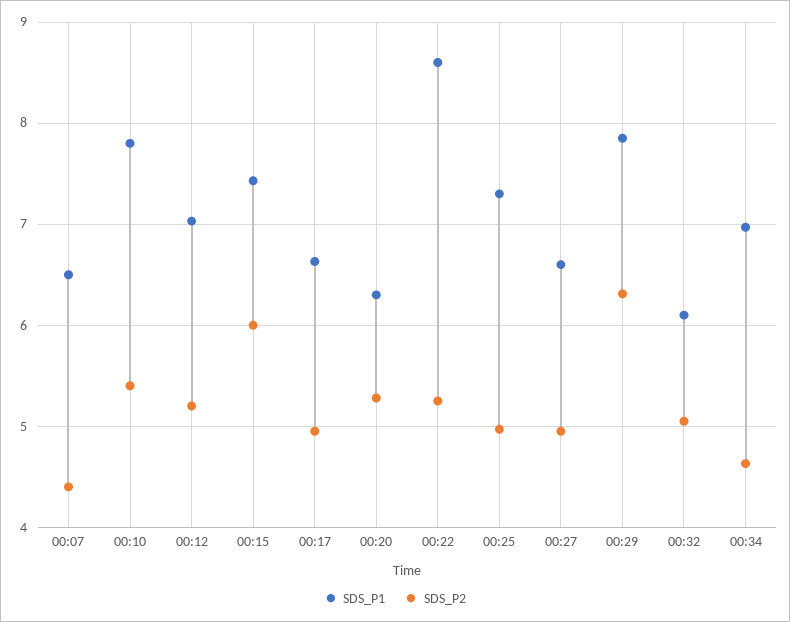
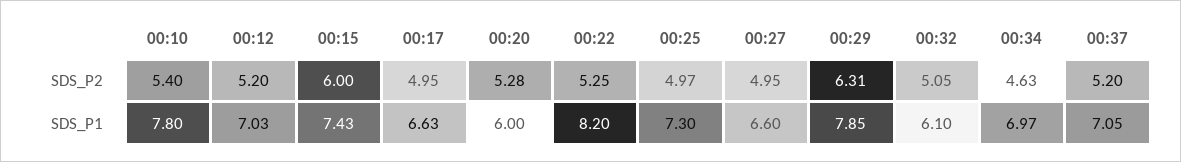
SDS_P1, 00:07: 6.5 -> none
SDS_P2, 00:07: 4.4 -> none
SDS_P1, 00:20: 6.3 -> 6
SDS_P1, 00:22: 8.6 -> 8.2
SDS_P2, 00:37: none -> 5.2
SDS_P1, 00:37: none -> 7.05

